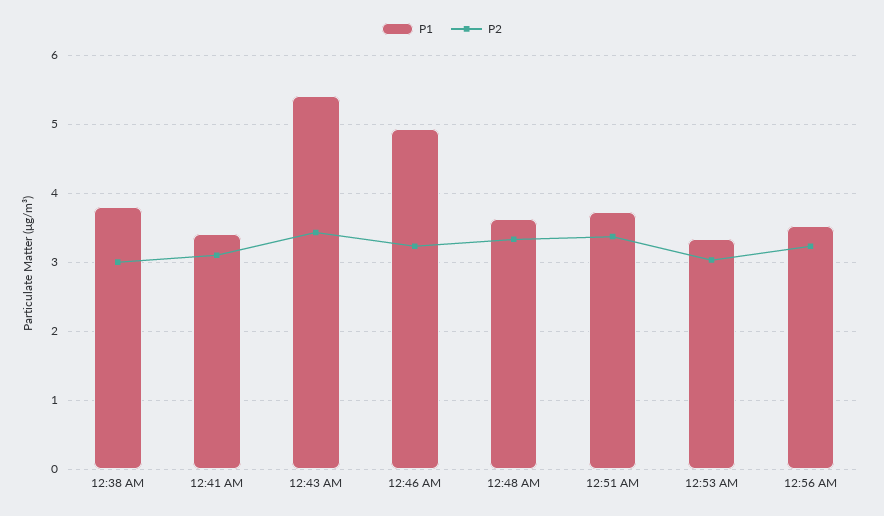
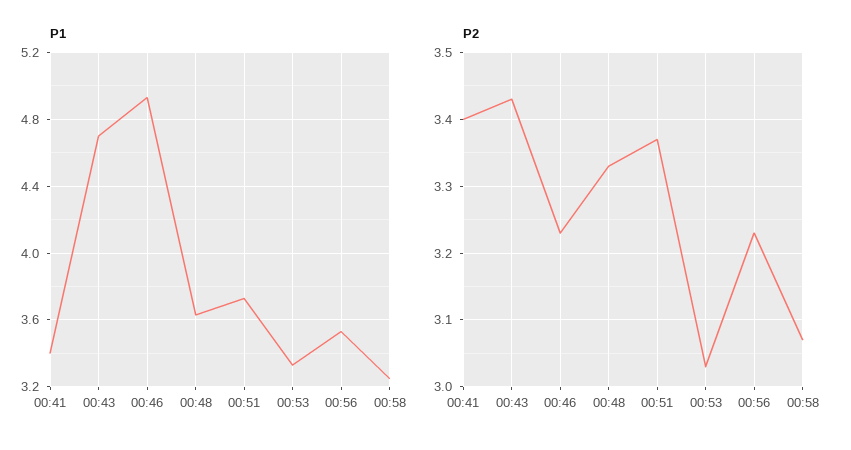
P1, 12:38 AM: 3.8 -> none
P2, 12:38 AM: 3 -> none
P2, 12:41 AM: 3.1 -> 3.4
P1, 12:43 AM: 5.4 -> 4.7
P1, 00:58: none -> 3.25
P2, 00:58: none -> 3.07

